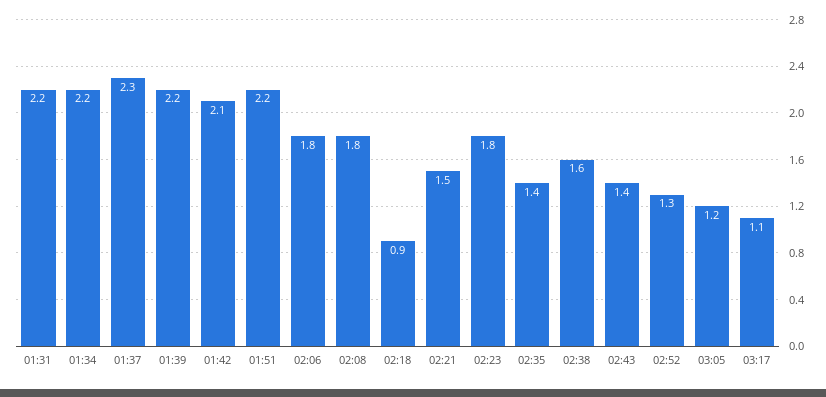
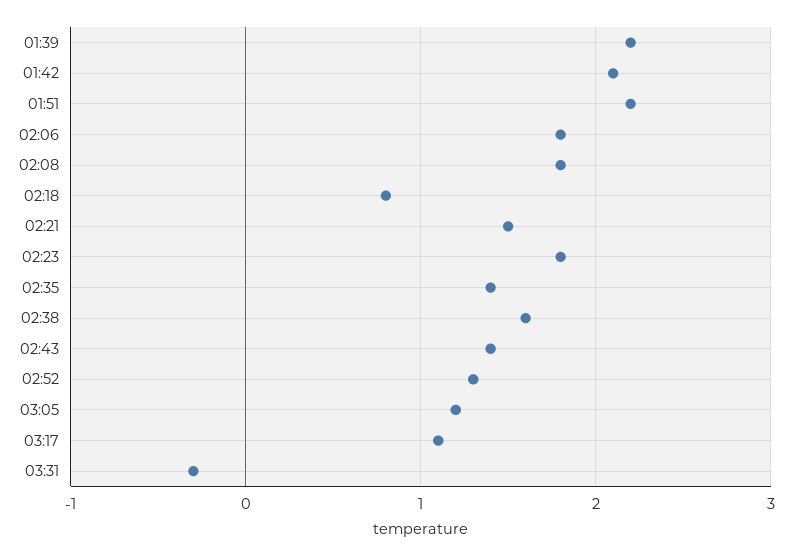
01:31: 2.2 -> none
01:34: 2.2 -> none
01:37: 2.3 -> none
02:18: 0.9 -> 0.8
03:31: none -> -0.3

